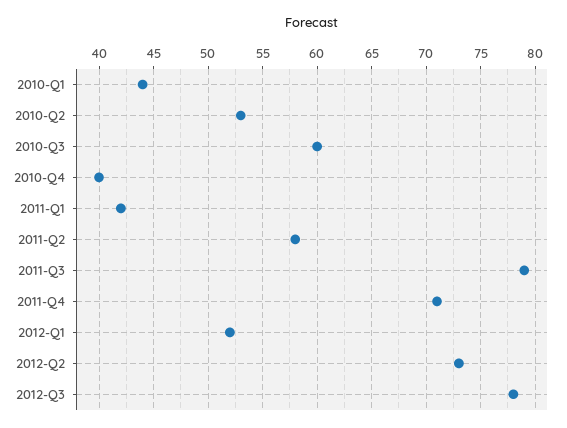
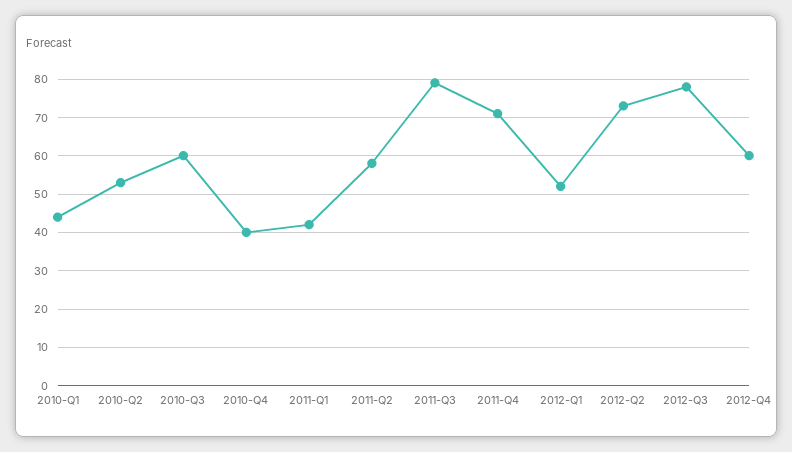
2012-Q4: none -> 60

